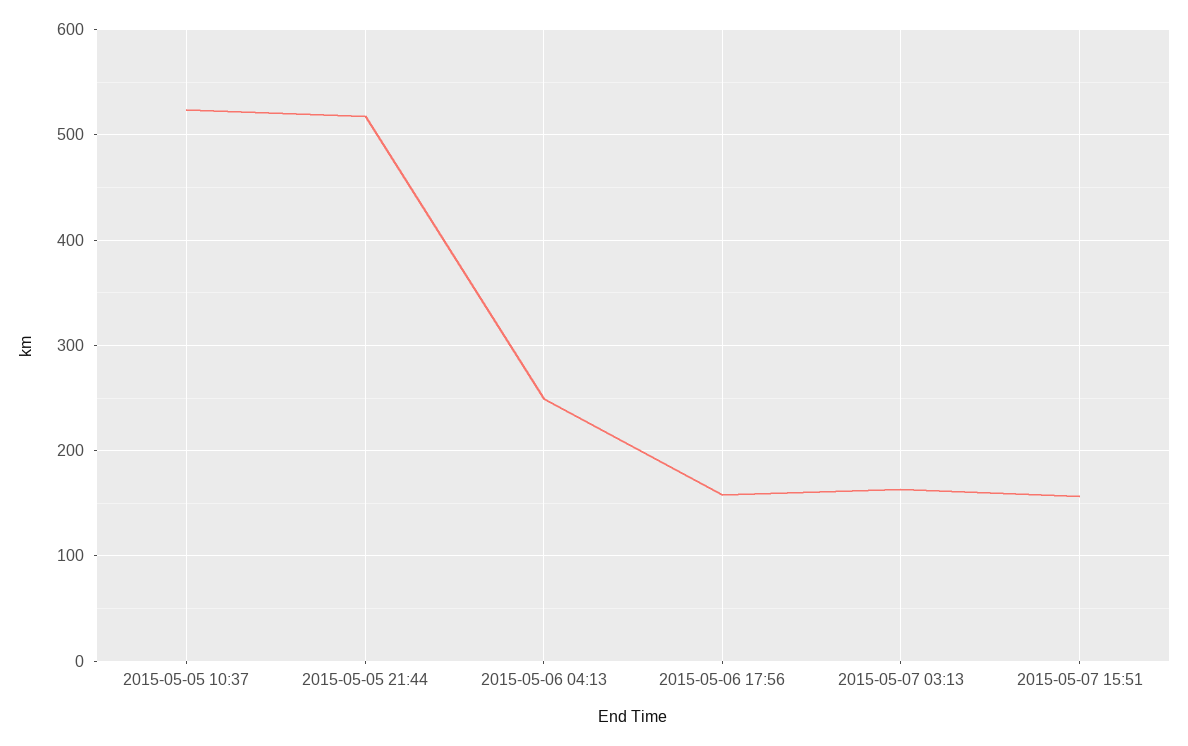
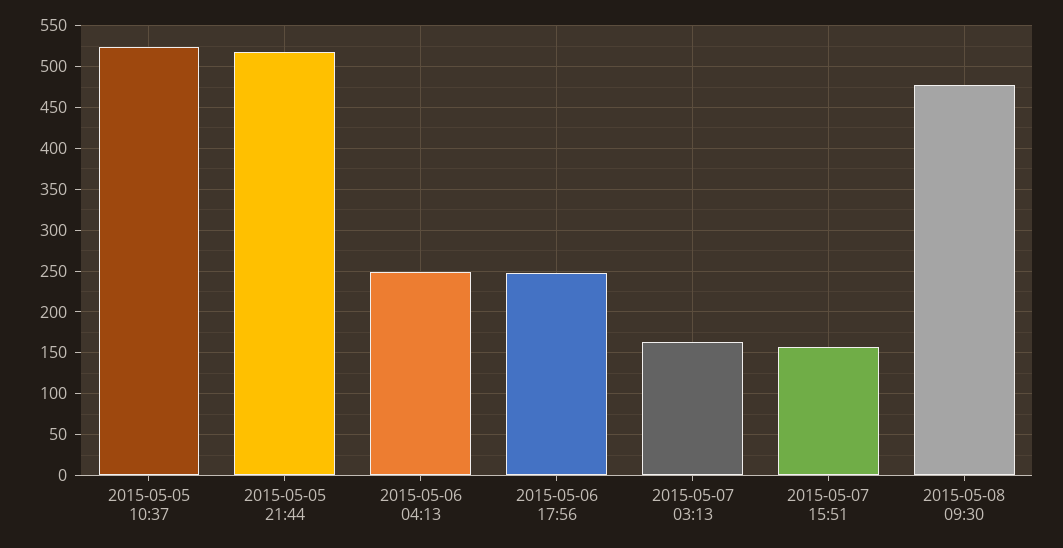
2015-05-06 17:56: 160 -> 250
2015-05-08 09:30: none -> 480

